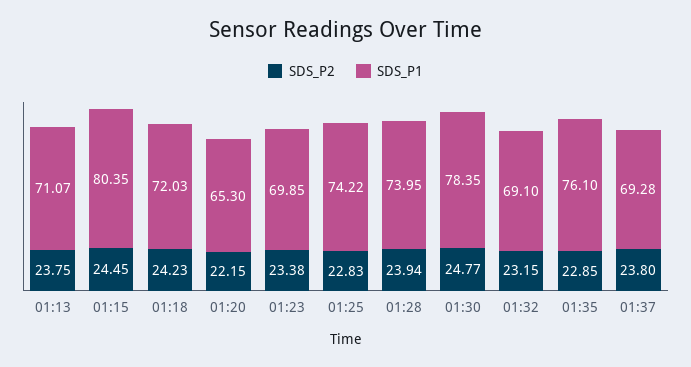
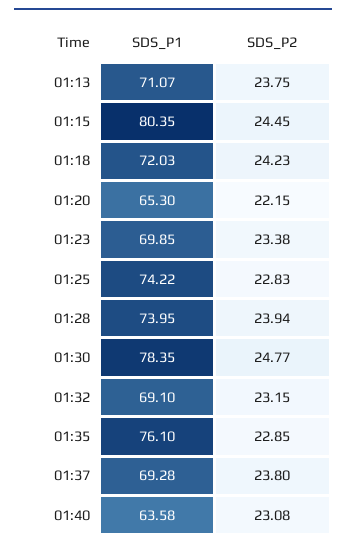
SDS_P1, 01:40: none -> 63.58
SDS_P2, 01:40: none -> 23.08

